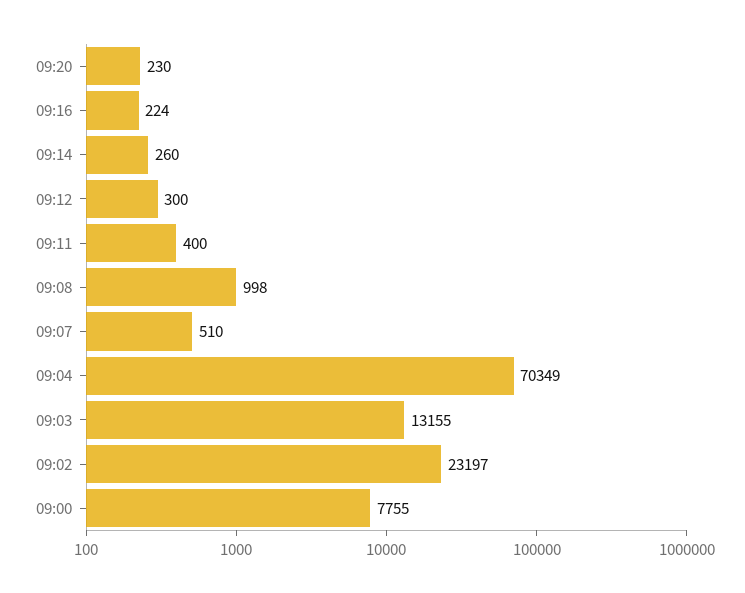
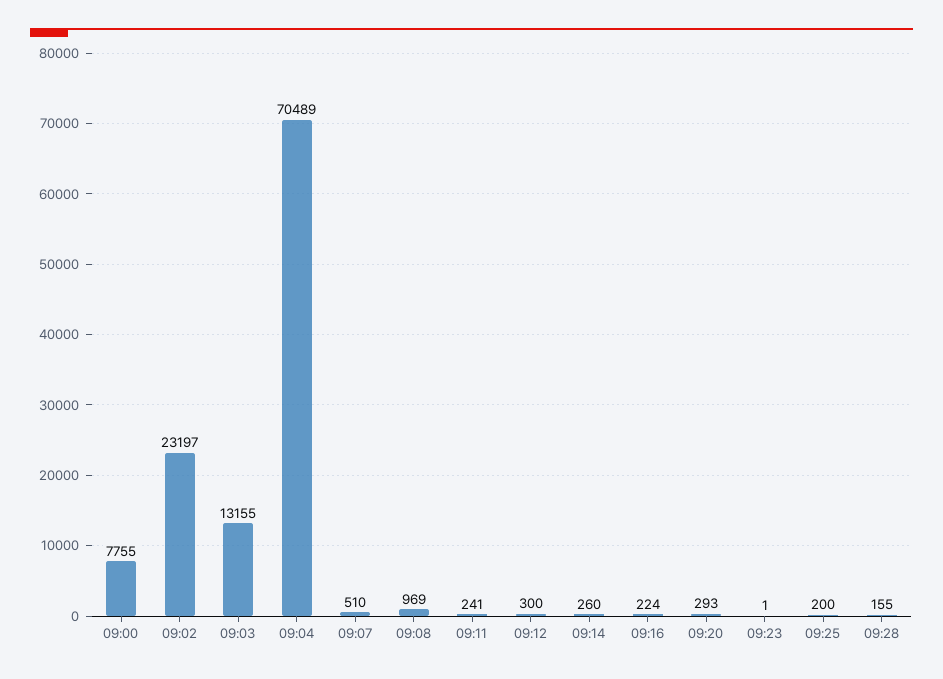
09:20: 230 -> 293
09:11: 400 -> 241
09:08: 998 -> 969
09:04: 70349 -> 70489
09:23: none -> 1
09:25: none -> 200
09:28: none -> 155

